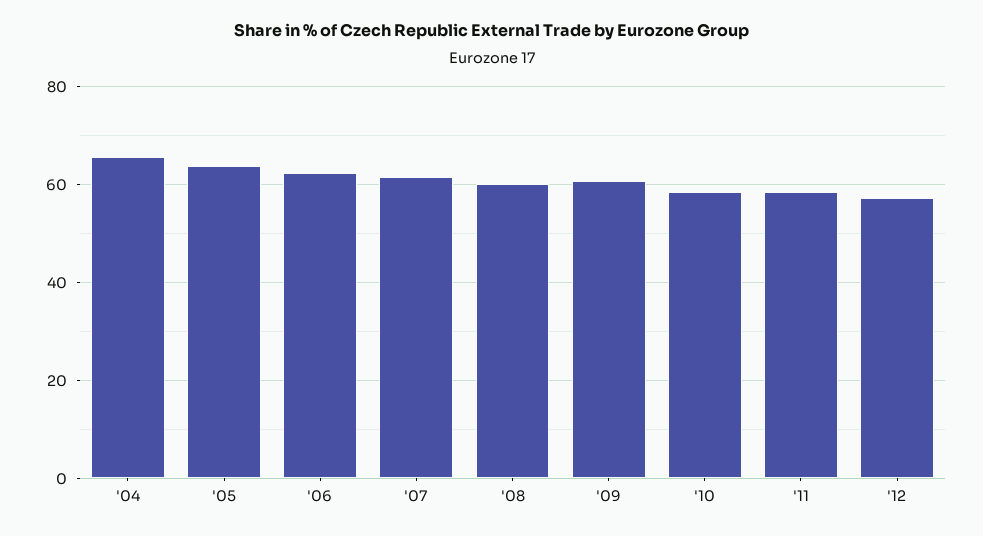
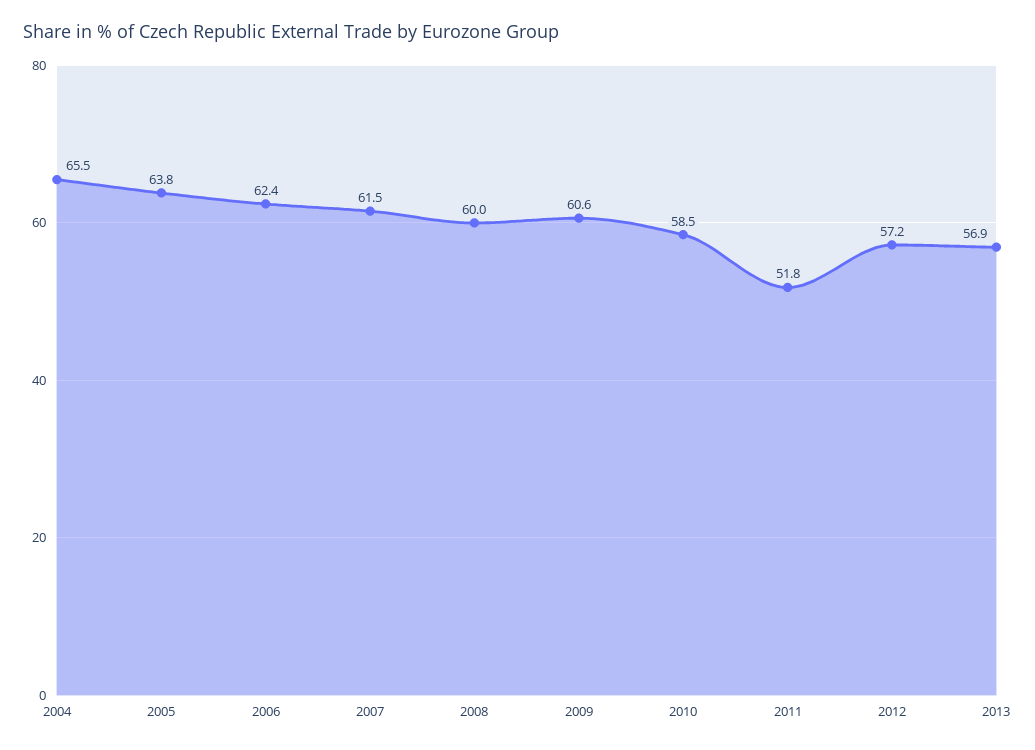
'11: 58 -> 51.8
2013: none -> 56.9

